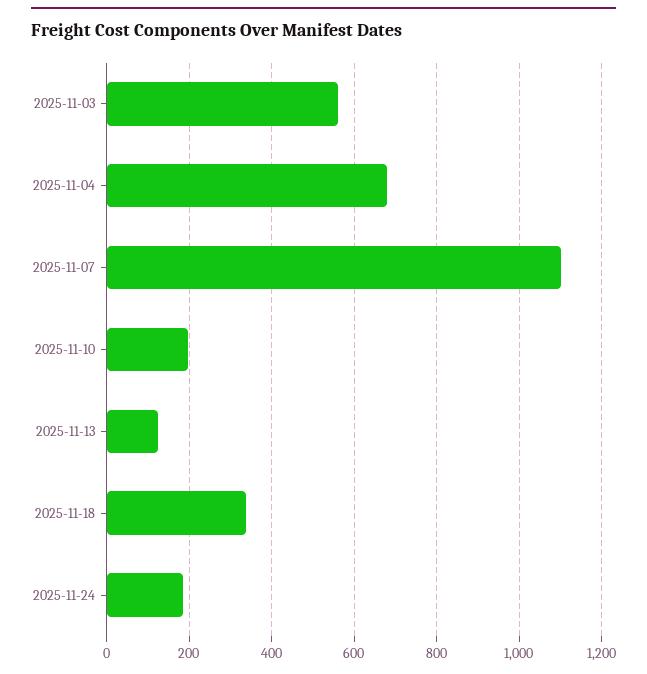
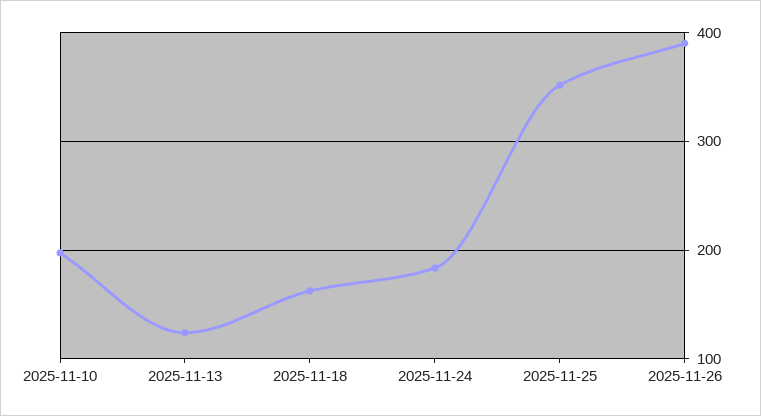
2025-11-03: 560 -> none
2025-11-04: 680 -> none
2025-11-07: 1100 -> none
2025-11-18: 340 -> 160
2025-11-25: none -> 350
2025-11-26: none -> 390

